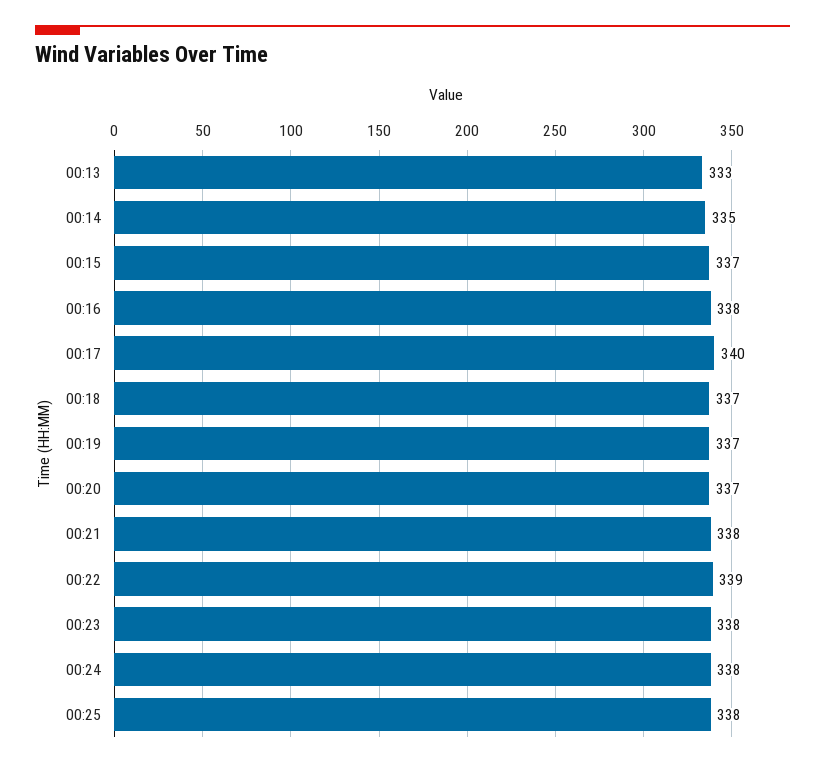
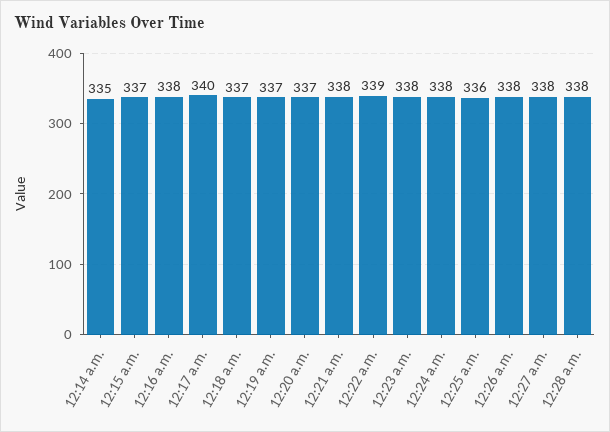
00:13: 333 -> none
00:25: 338 -> 336
12:26 a.m.: none -> 338
12:27 a.m.: none -> 338
12:28 a.m.: none -> 338

